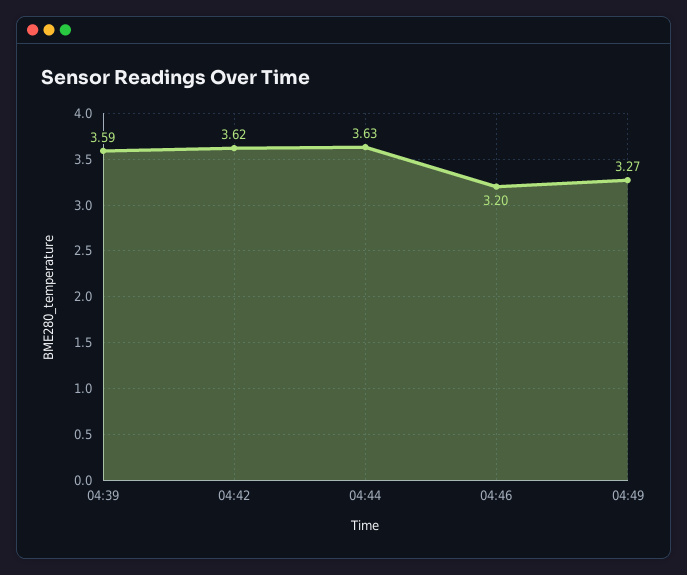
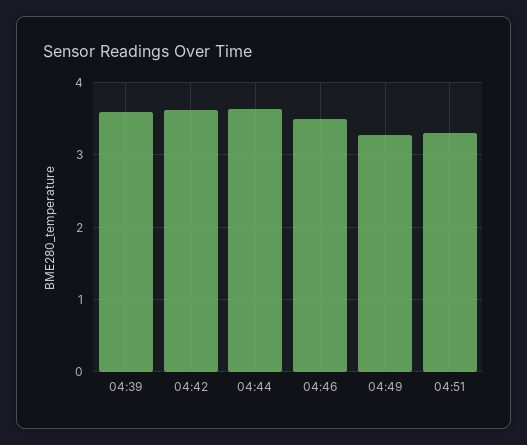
04:46: 3.2 -> 3.5
04:51: none -> 3.3

